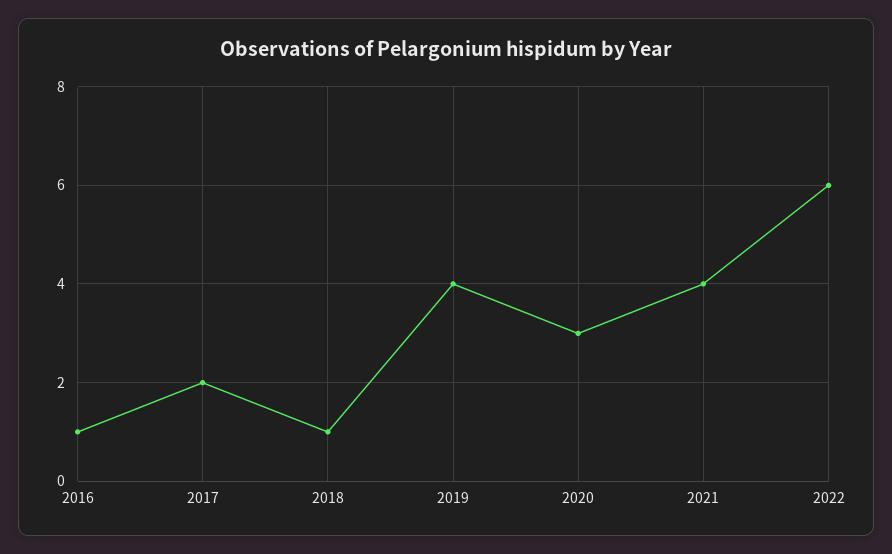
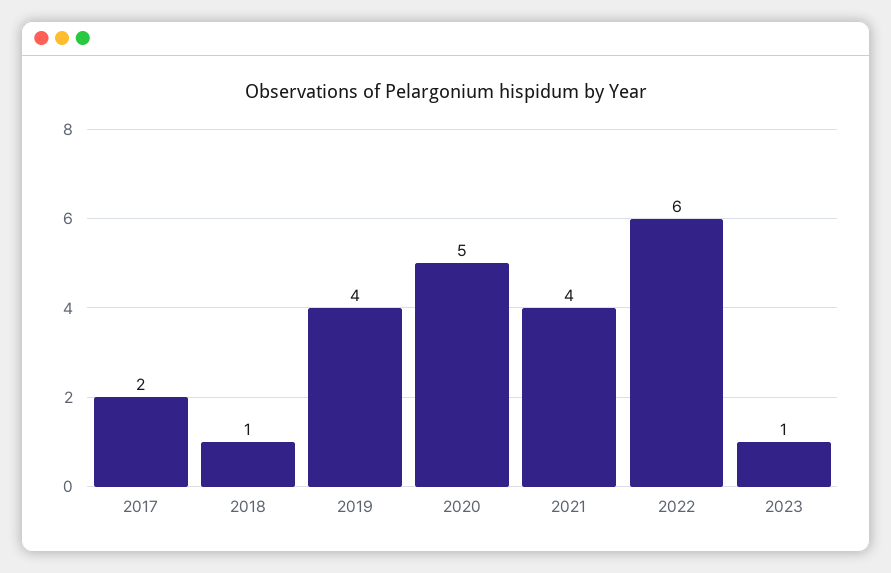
2016: 1 -> none
2020: 3 -> 5
2023: none -> 1

